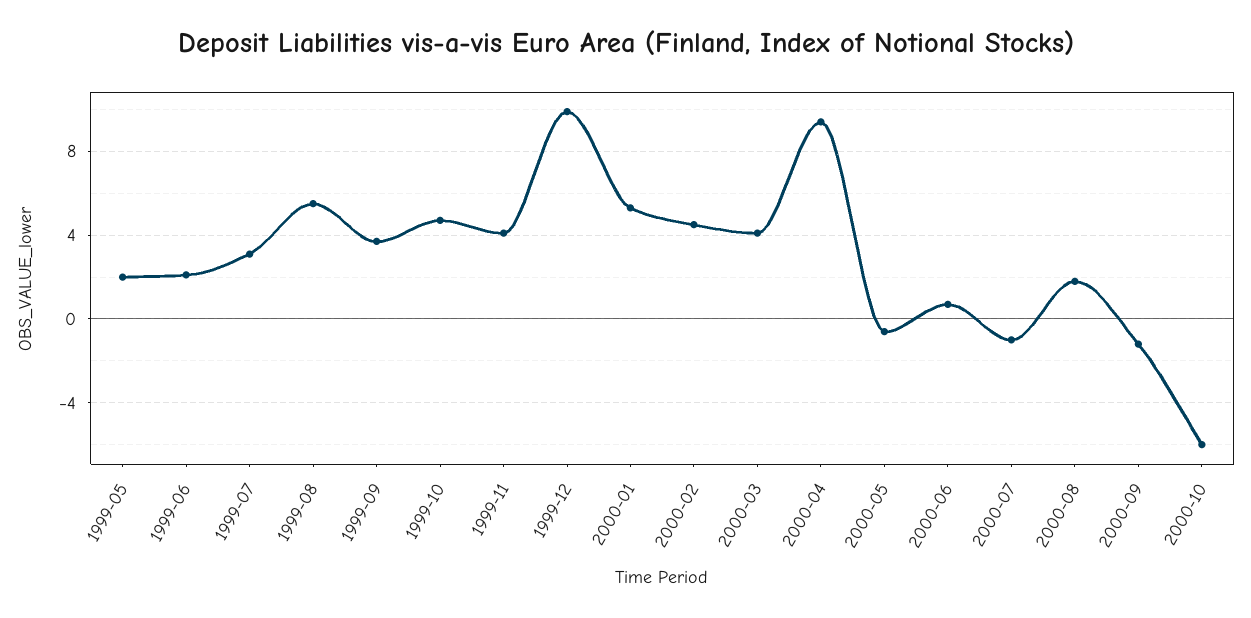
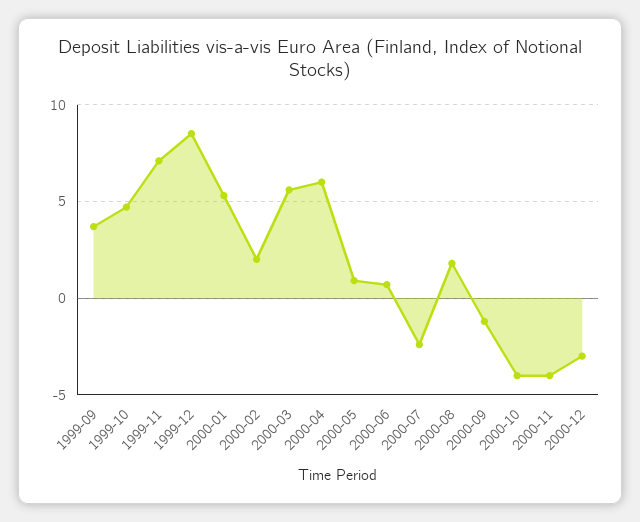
1999-05: 2 -> none
1999-06: 2 -> none
1999-07: 3 -> none
1999-08: 5.5 -> none
1999-11: 4 -> 7
1999-12: 10 -> 8.5
2000-02: 4.5 -> 2
2000-03: 4 -> 5.5
2000-04: 9.5 -> 6
2000-05: -0.5 -> 1
2000-07: -1 -> -2.5
2000-10: -6 -> -4
2000-11: none -> -4
2000-12: none -> -3

